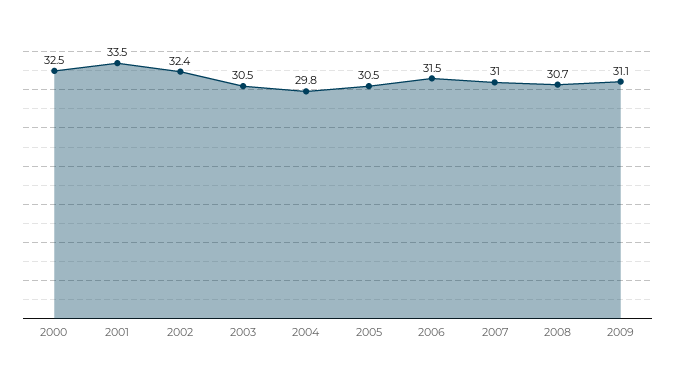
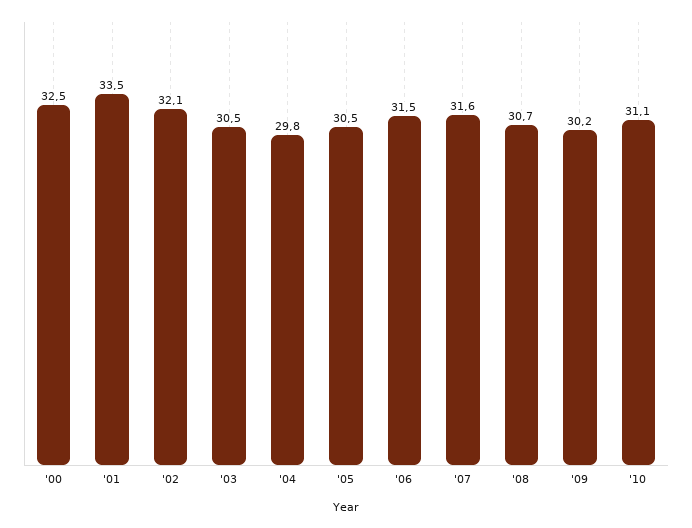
2002: 32.4 -> 32.1
2007: 31 -> 31.6
2009: 31.1 -> 30.2
'10: none -> 31.1

